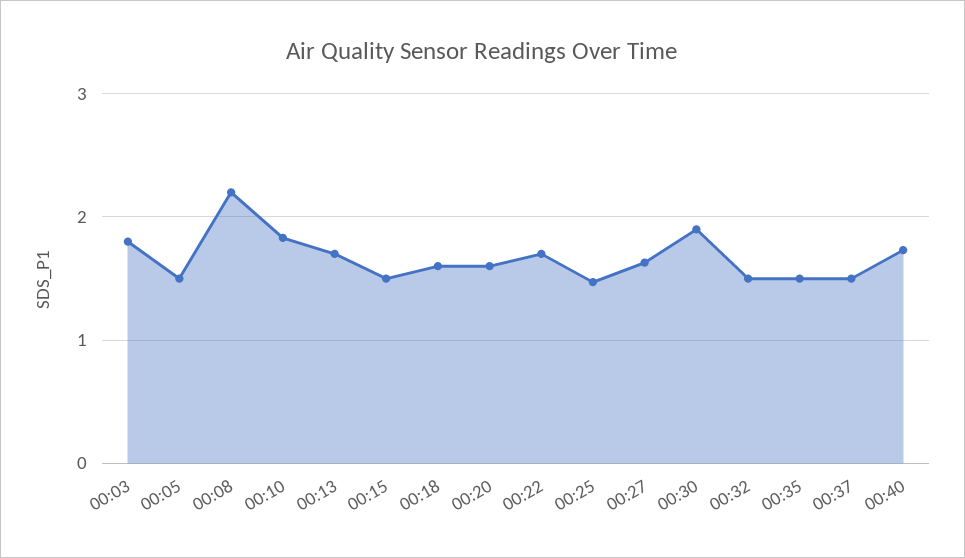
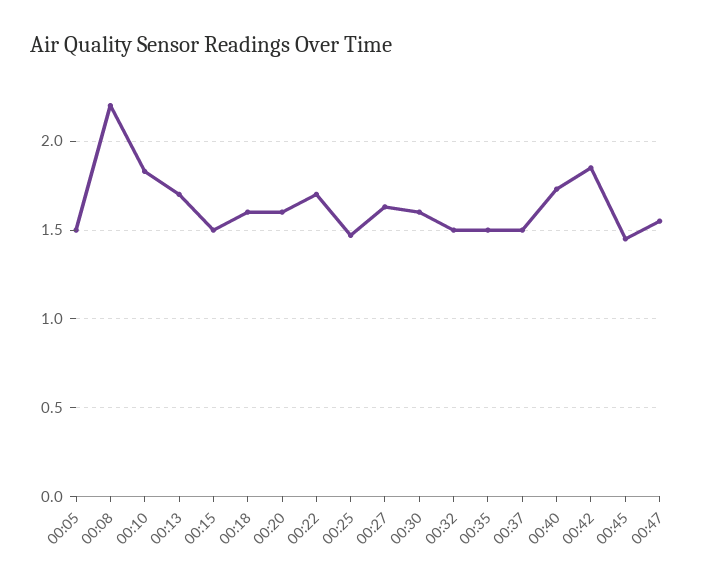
00:03: 1.8 -> none
00:30: 1.9 -> 1.6
00:42: none -> 1.85
00:45: none -> 1.45
00:47: none -> 1.55

